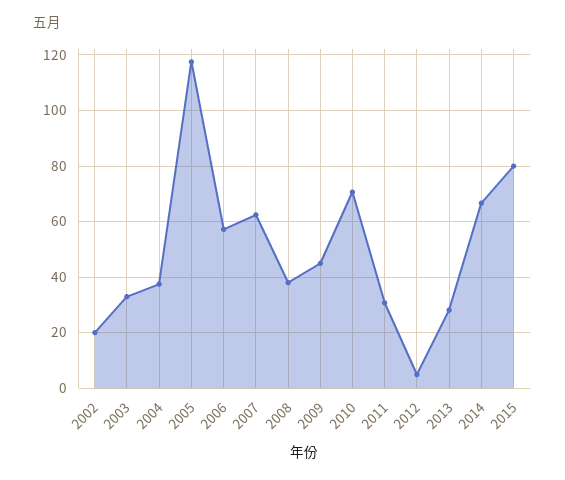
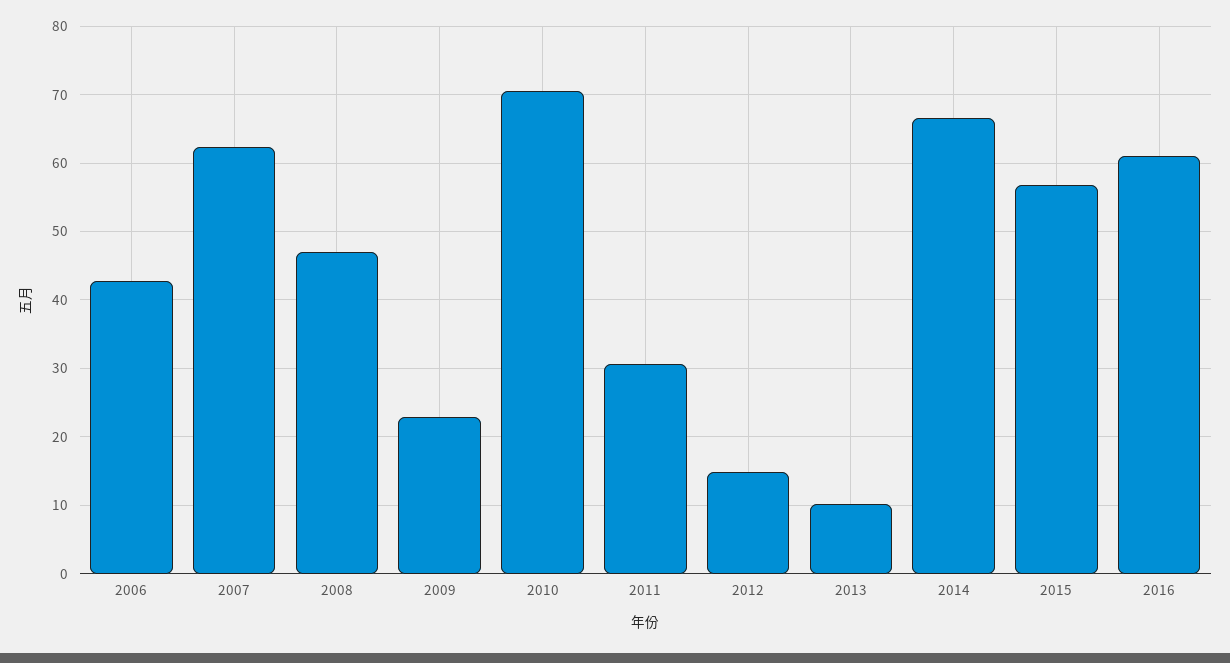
2002: 20 -> none
2003: 32.5 -> none
2004: 37.5 -> none
2005: 117.5 -> none
2006: 57.5 -> 43
2008: 37.5 -> 47
2009: 45 -> 23
2012: 5 -> 15
2013: 27.5 -> 10
2015: 80 -> 57
2016: none -> 61

